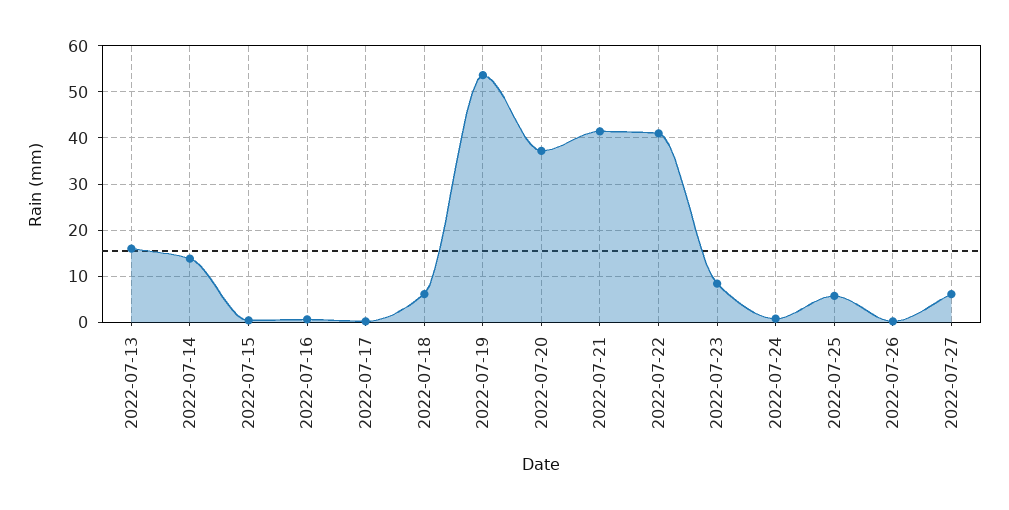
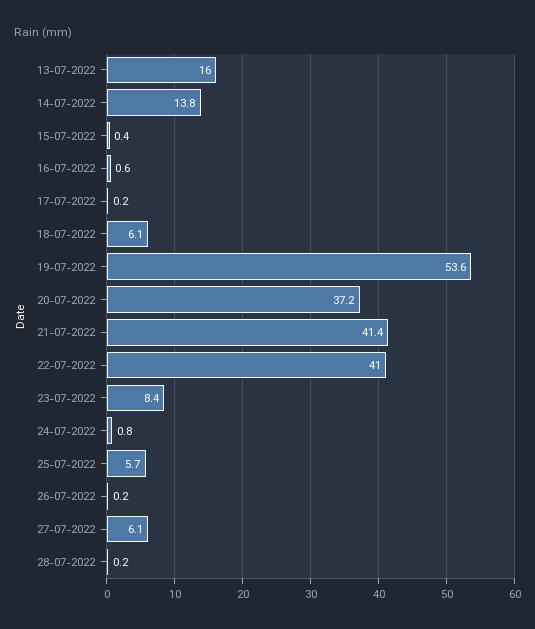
28-07-2022: none -> 0.2

